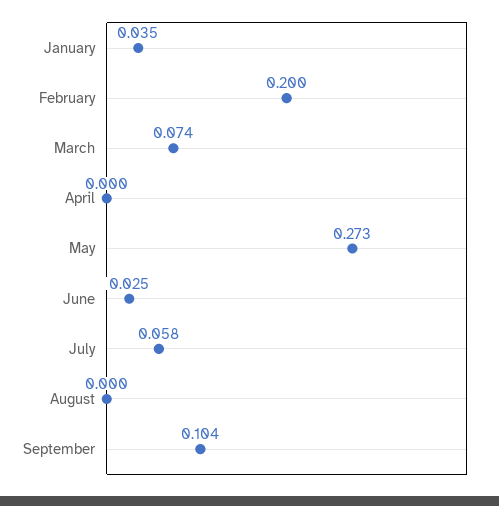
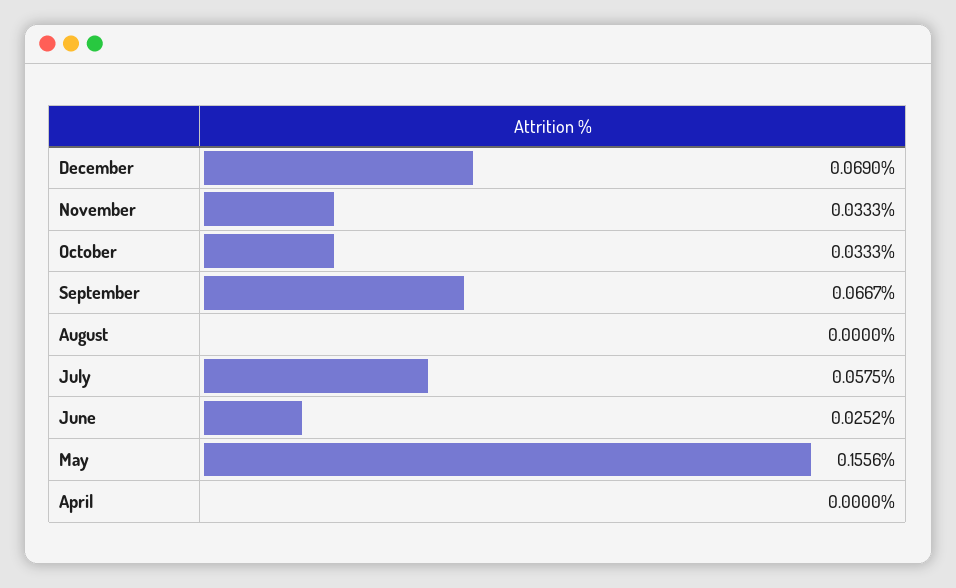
January: 0.035 -> none
February: 0.2 -> none
March: 0.074 -> none
May: 0.273 -> 0.1556
September: 0.104 -> 0.0667
December: none -> 0.069
November: none -> 0.0333
October: none -> 0.0333

